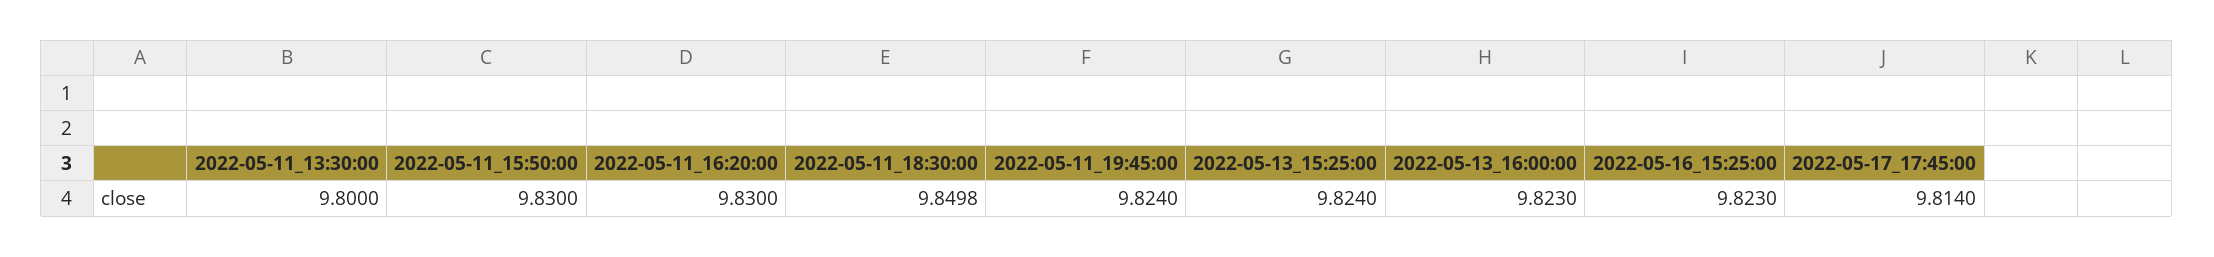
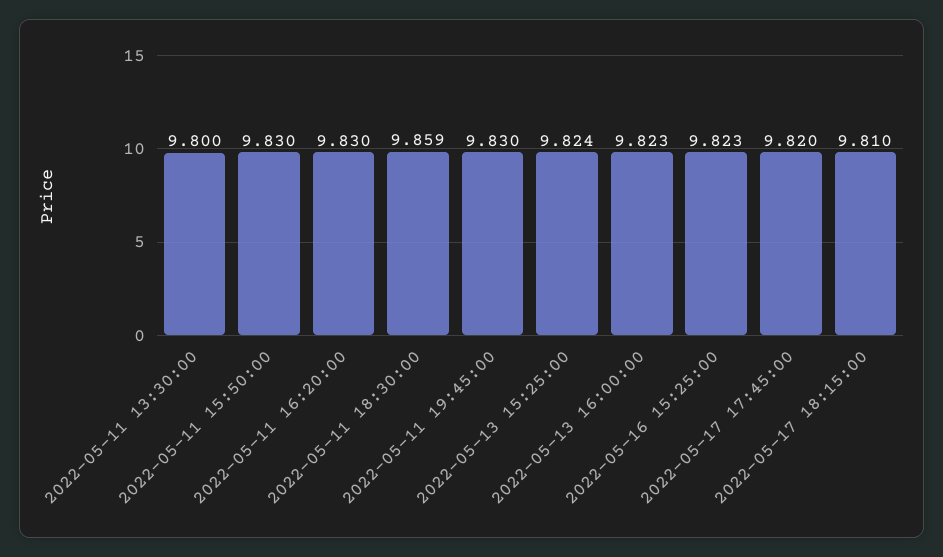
2022-05-11_18:30:00: 9.8498 -> 9.859
2022-05-11_19:45:00: 9.824 -> 9.83
2022-05-17_17:45:00: 9.814 -> 9.82
2022-05-17 18:15:00: none -> 9.81

